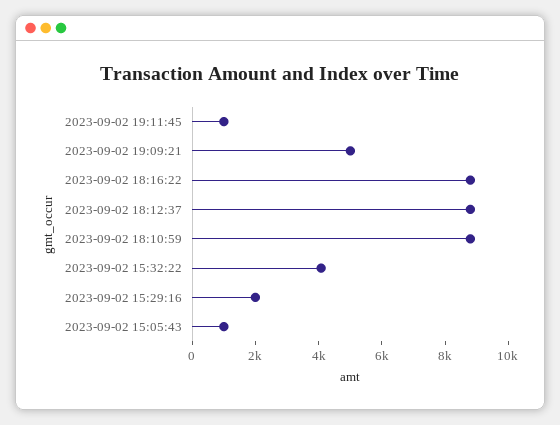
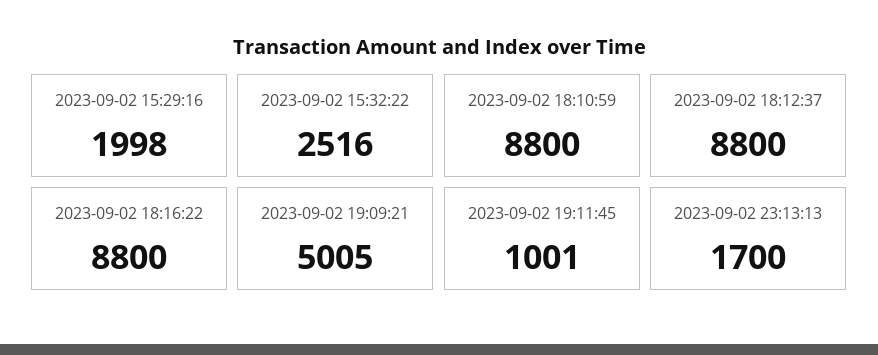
2023-09-02 15:32:22: 4000 -> 2516
2023-09-02 15:05:43: 1000 -> none
2023-09-02 23:13:13: none -> 1700

